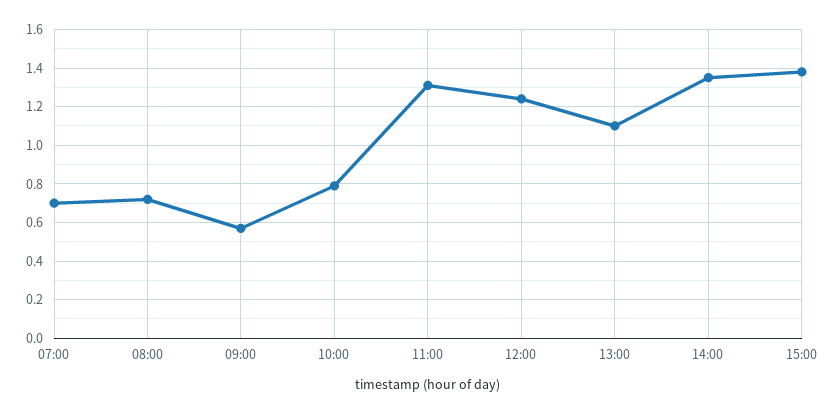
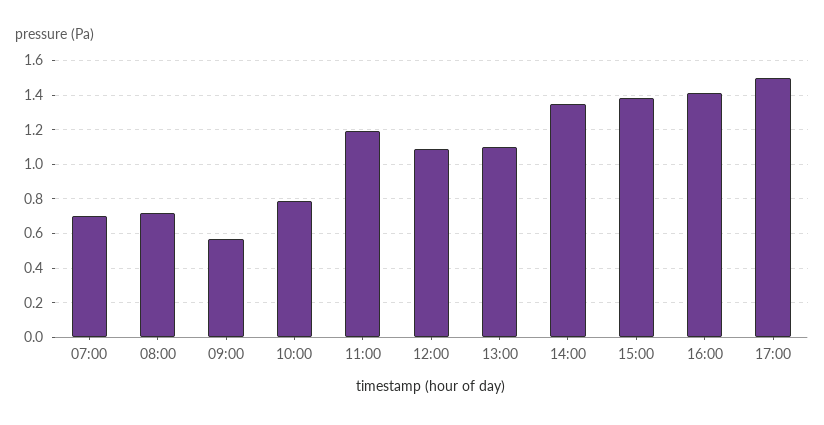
11:00: 1.3 -> 1.2
12:00: 1.25 -> 1.1
16:00: none -> 1.4
17:00: none -> 1.5

